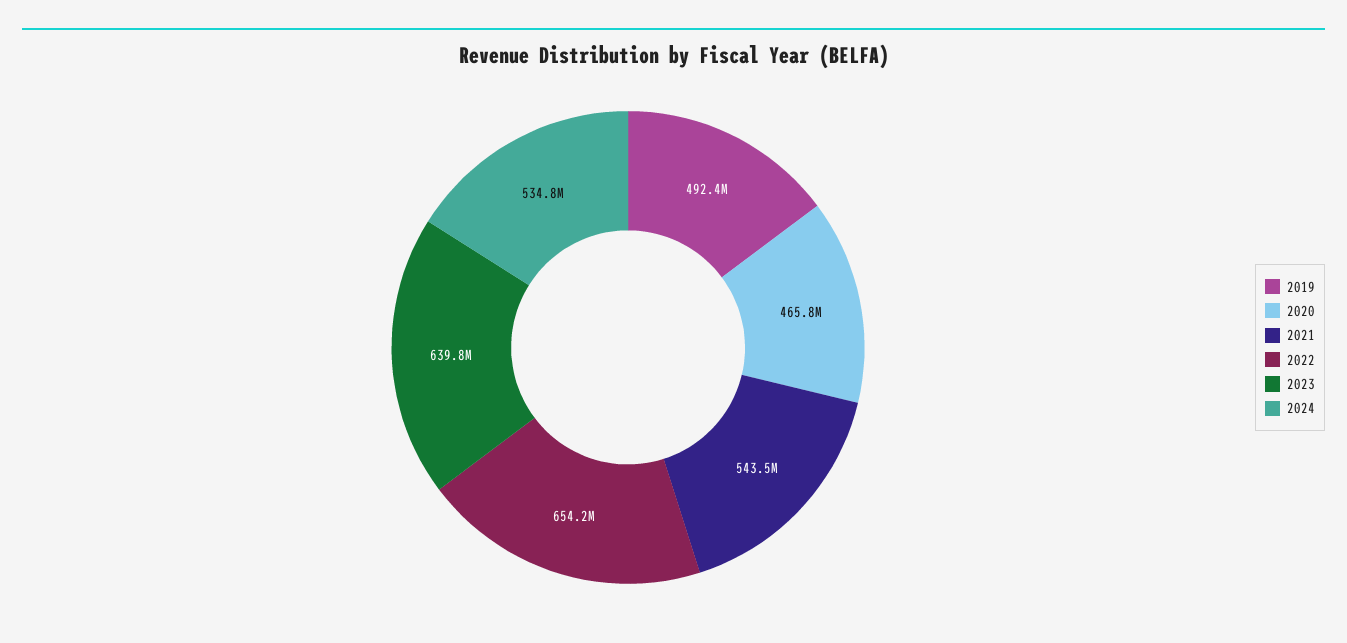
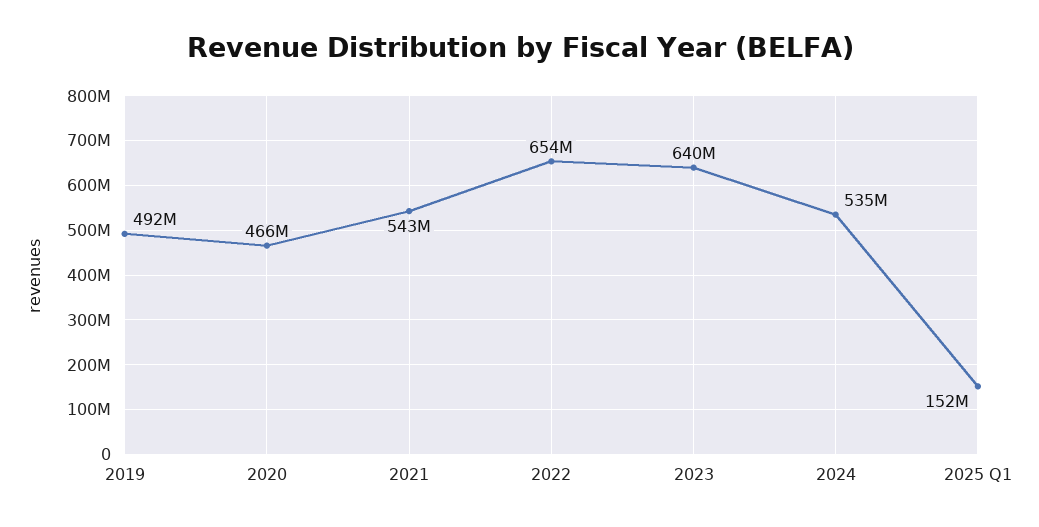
2025 Q1: none -> 152000000

